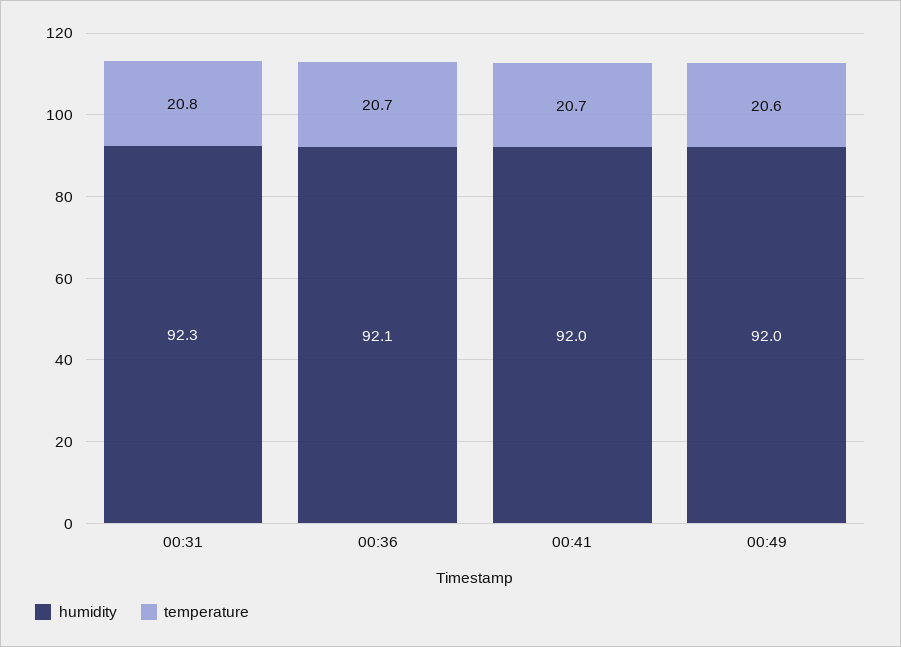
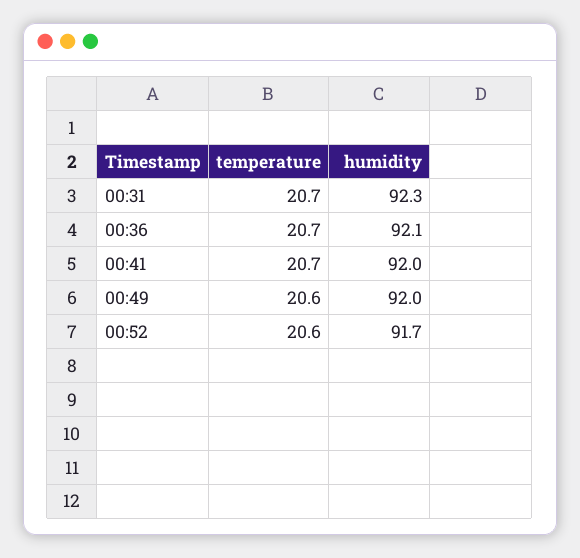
temperature, 00:31: 20.8 -> 20.7
temperature, 00:52: none -> 20.6
humidity, 00:52: none -> 91.7

